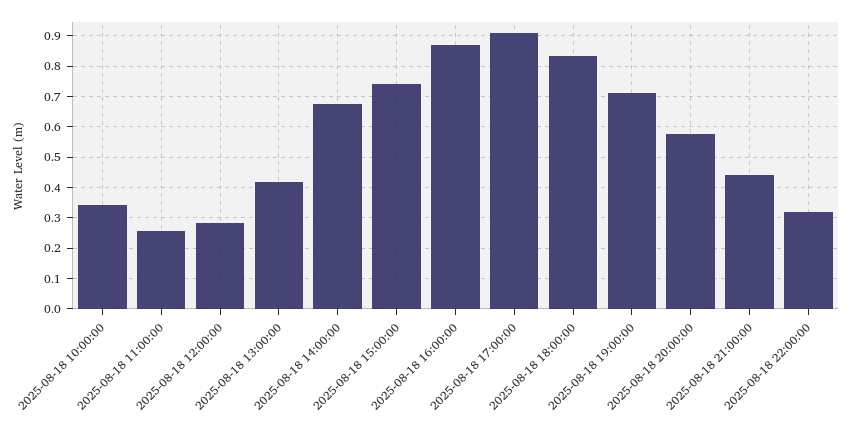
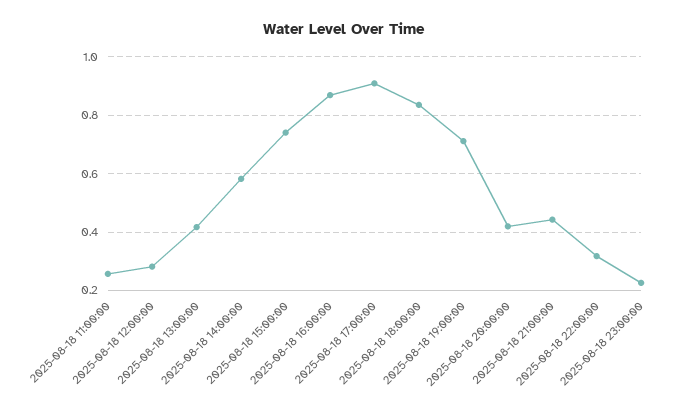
2025-08-18 10:00:00: 0.34 -> none
2025-08-18 14:00:00: 0.68 -> 0.575
2025-08-18 20:00:00: 0.58 -> 0.425
2025-08-18 23:00:00: none -> 0.225

